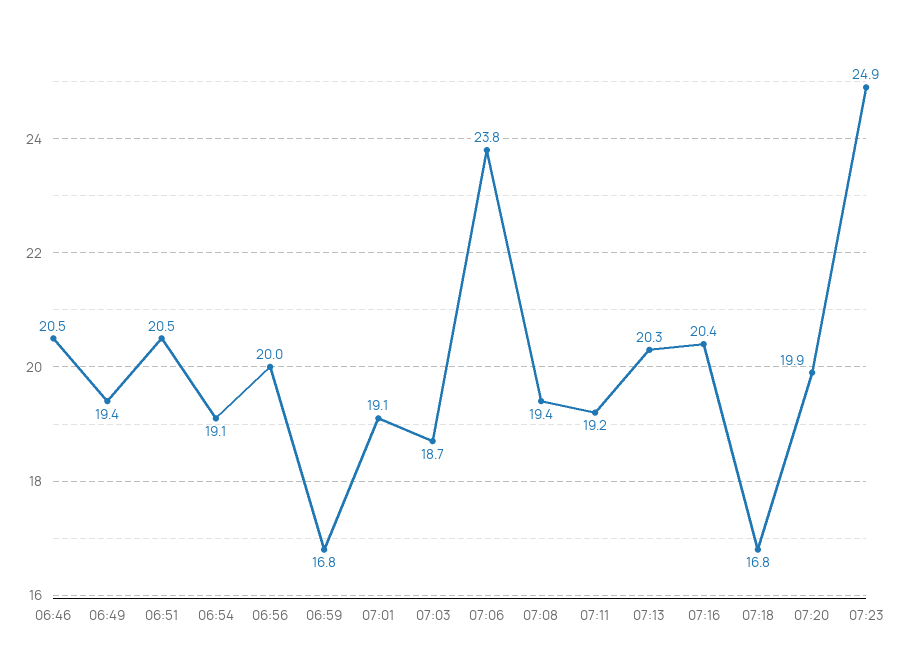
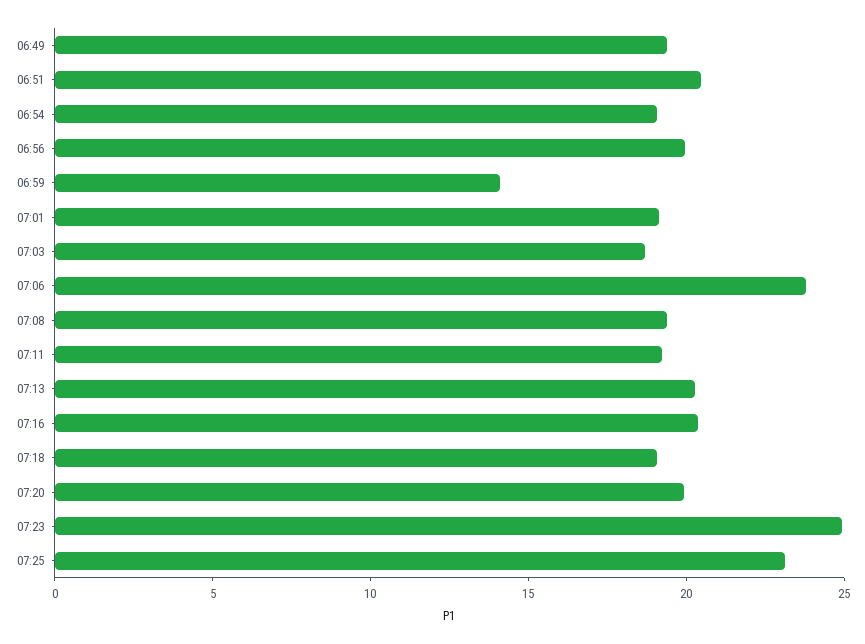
06:46: 20.5 -> none
06:59: 16.8 -> 14
07:18: 16.8 -> 19
07:25: none -> 23

